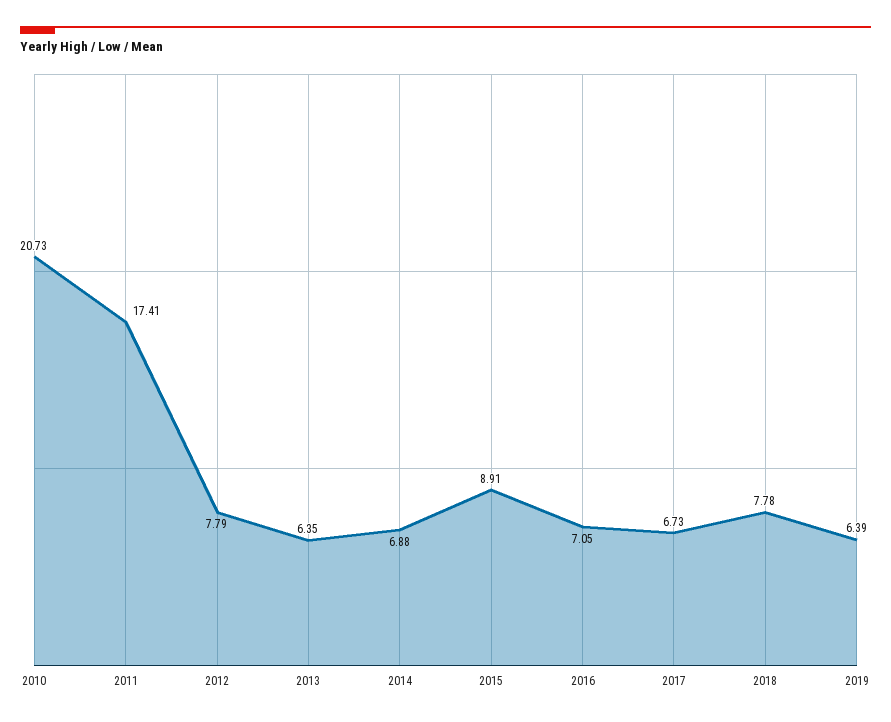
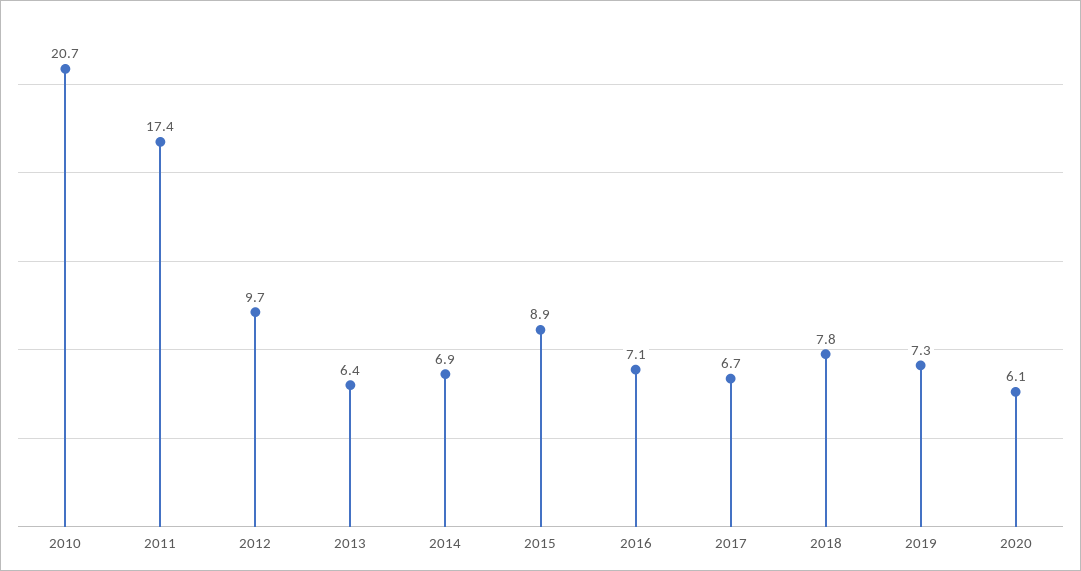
2012: 7.79 -> 9.7
2019: 6.39 -> 7.3
2020: none -> 6.1

